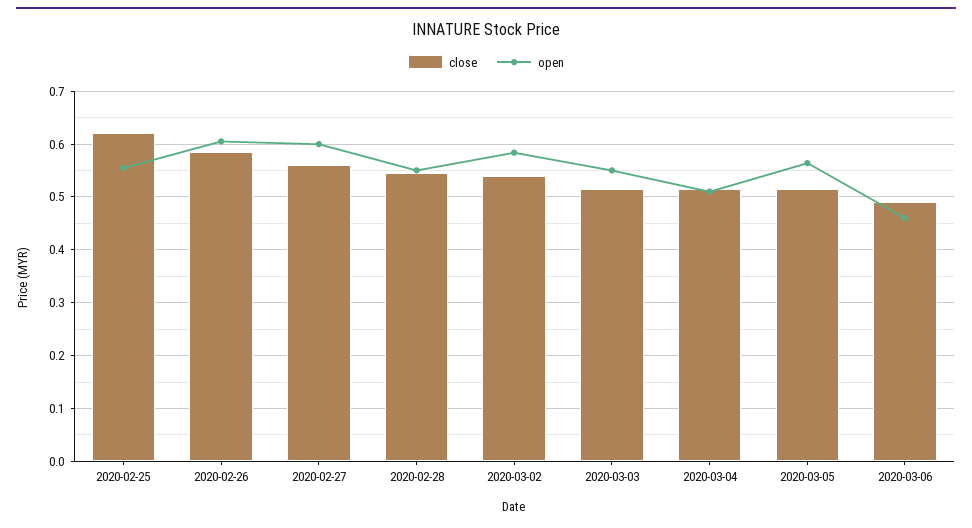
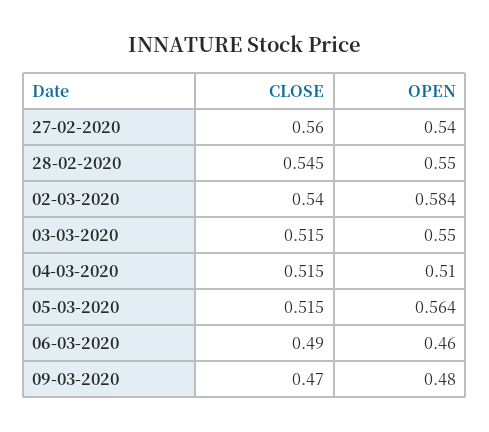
close, 2020-02-25: 0.62 -> none
open, 2020-02-25: 0.56 -> none
close, 2020-02-26: 0.58 -> none
open, 2020-02-26: 0.6 -> none
open, 2020-02-27: 0.6 -> 0.54
close, 09-03-2020: none -> 0.47
open, 09-03-2020: none -> 0.48

